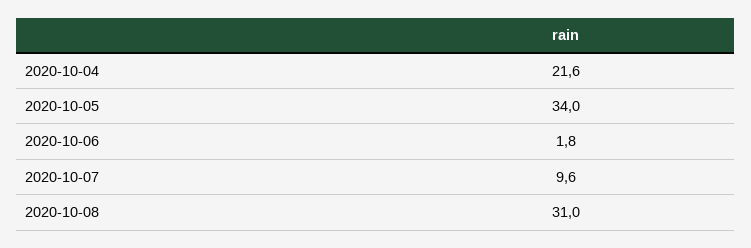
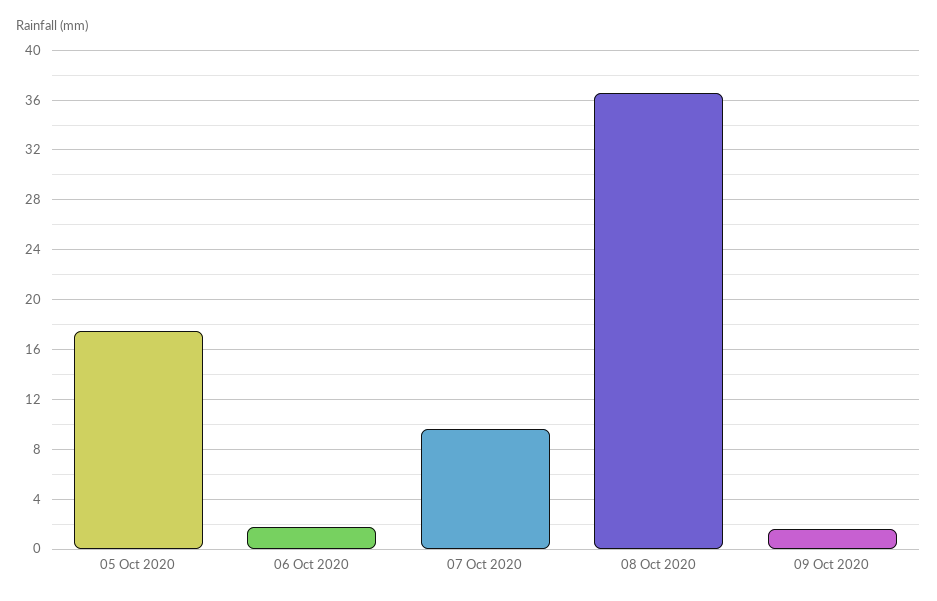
2020-10-04: 21.6 -> none
2020-10-05: 34 -> 17.5
2020-10-08: 31 -> 36.5
09 Oct 2020: none -> 1.5

